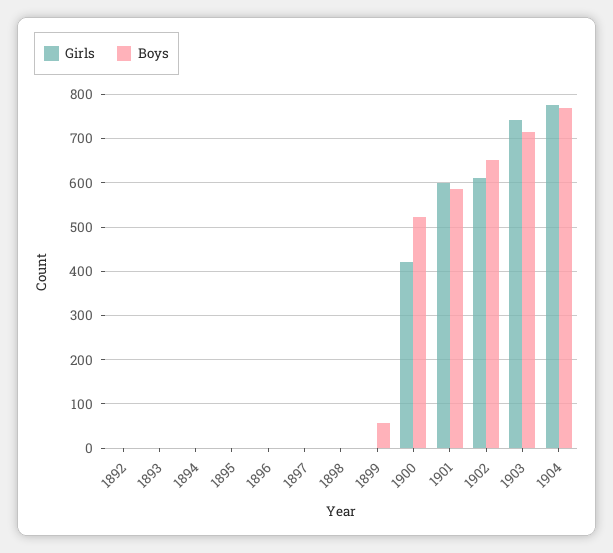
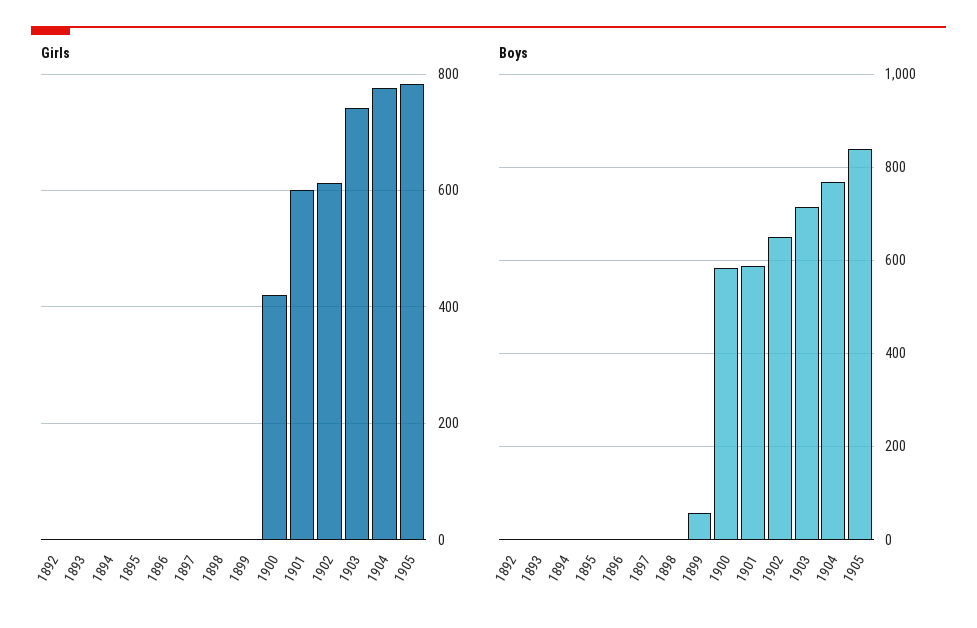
Boys, 1900: 520 -> 580
Girls, 1905: none -> 780
Boys, 1905: none -> 840

